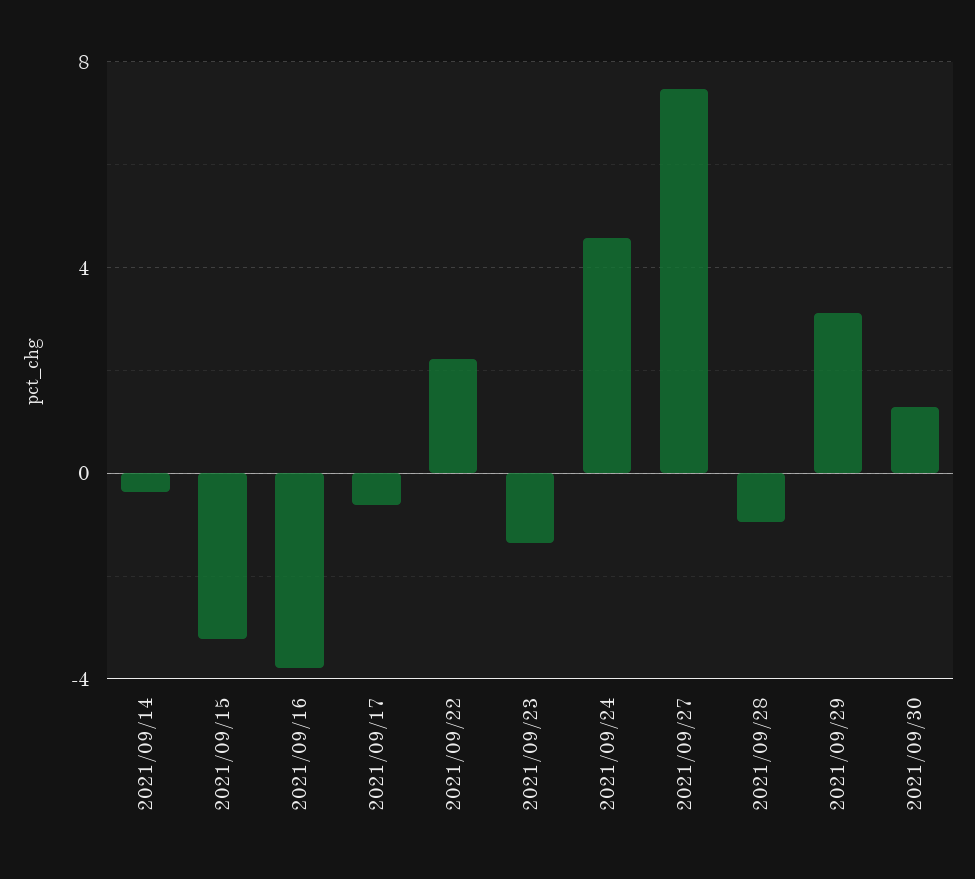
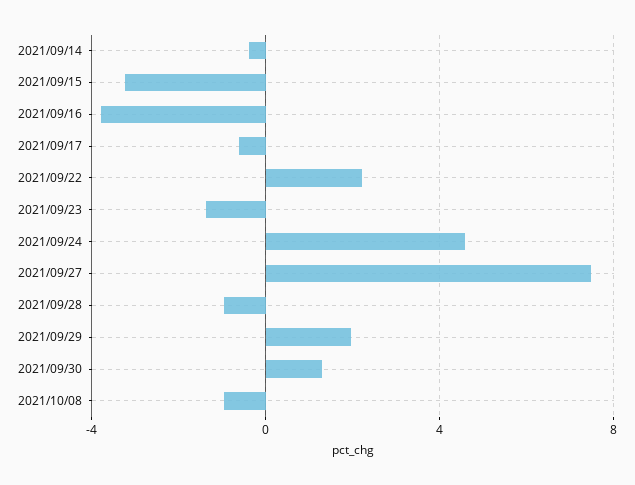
2021/09/29: 3 -> 2
2021/10/08: none -> -1

